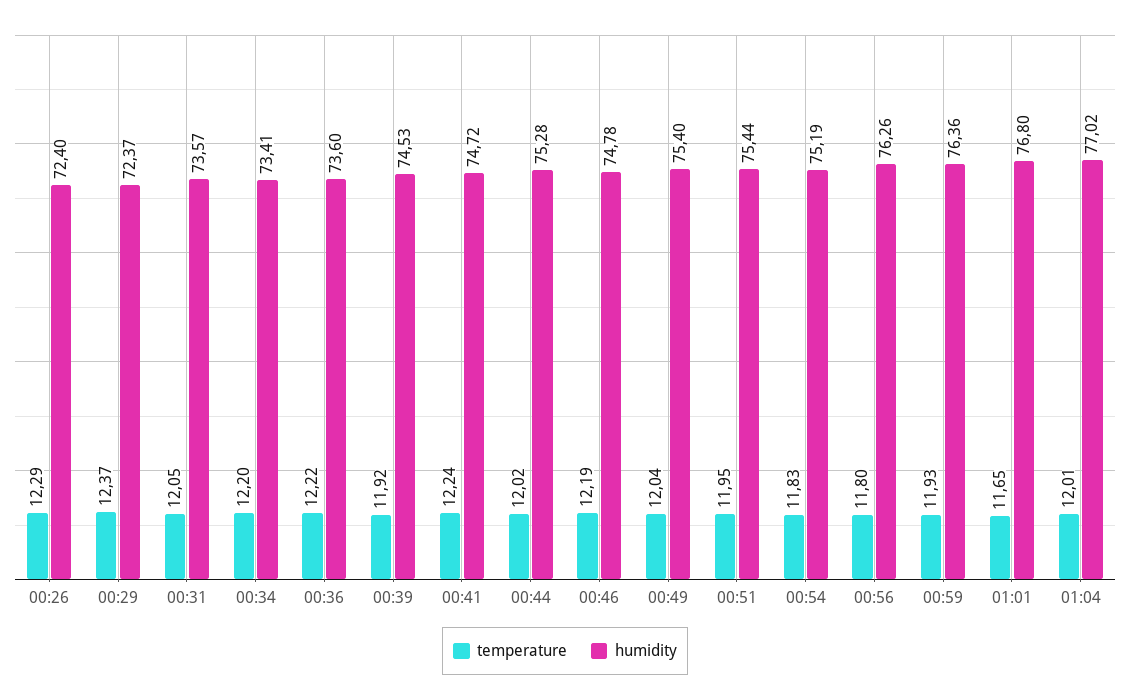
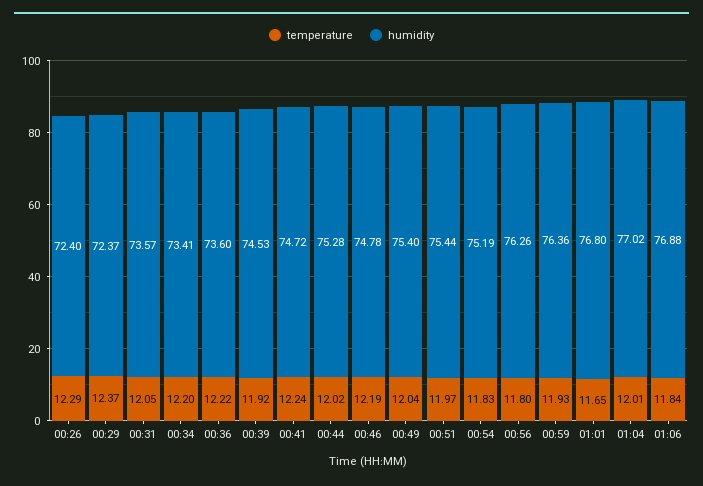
temperature, 00:51: 11.95 -> 11.97
temperature, 01:06: none -> 11.84
humidity, 01:06: none -> 76.88

